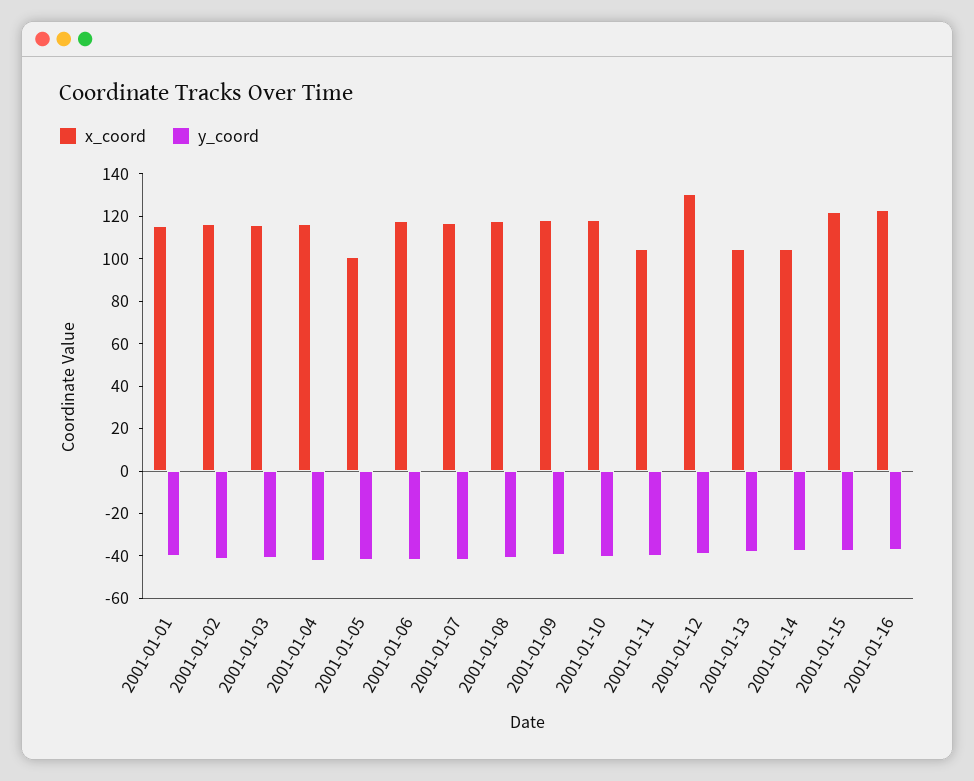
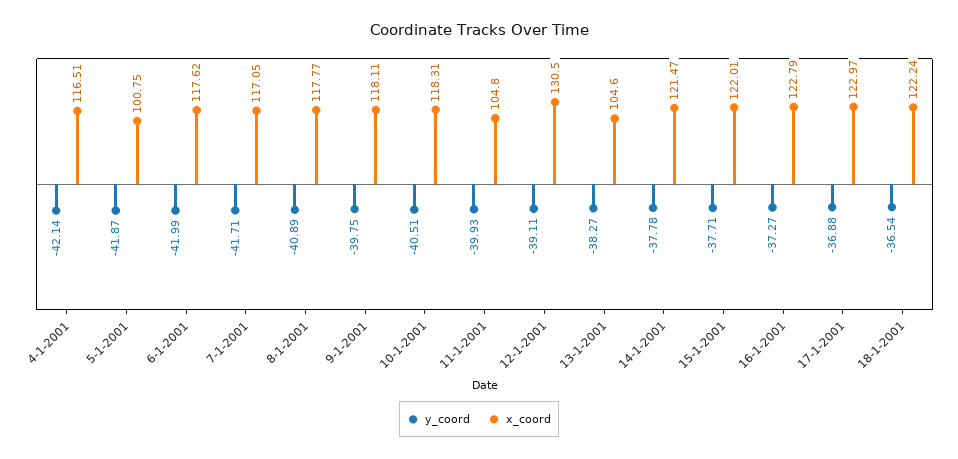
x_coord, 2001-01-01: 115 -> none
y_coord, 2001-01-01: -40 -> none
x_coord, 2001-01-02: 115 -> none
y_coord, 2001-01-02: -40 -> none
x_coord, 2001-01-03: 115 -> none
y_coord, 2001-01-03: -40 -> none
x_coord, 2001-01-14: 105 -> 121.47
y_coord, 17-1-2001: none -> -36.88
x_coord, 17-1-2001: none -> 122.97
y_coord, 18-1-2001: none -> -36.54
x_coord, 18-1-2001: none -> 122.24

